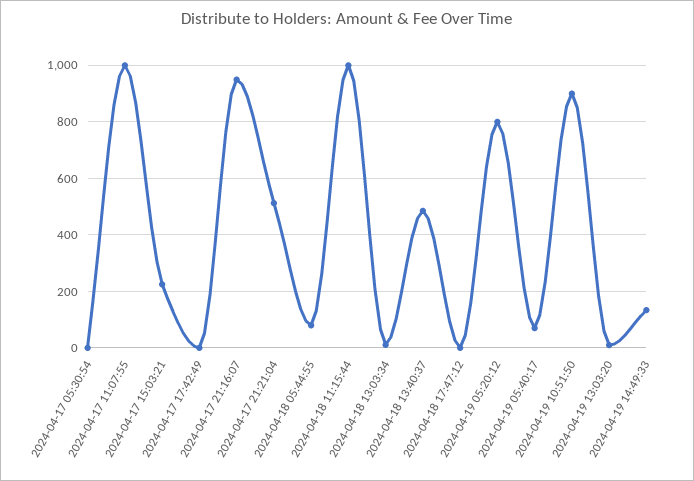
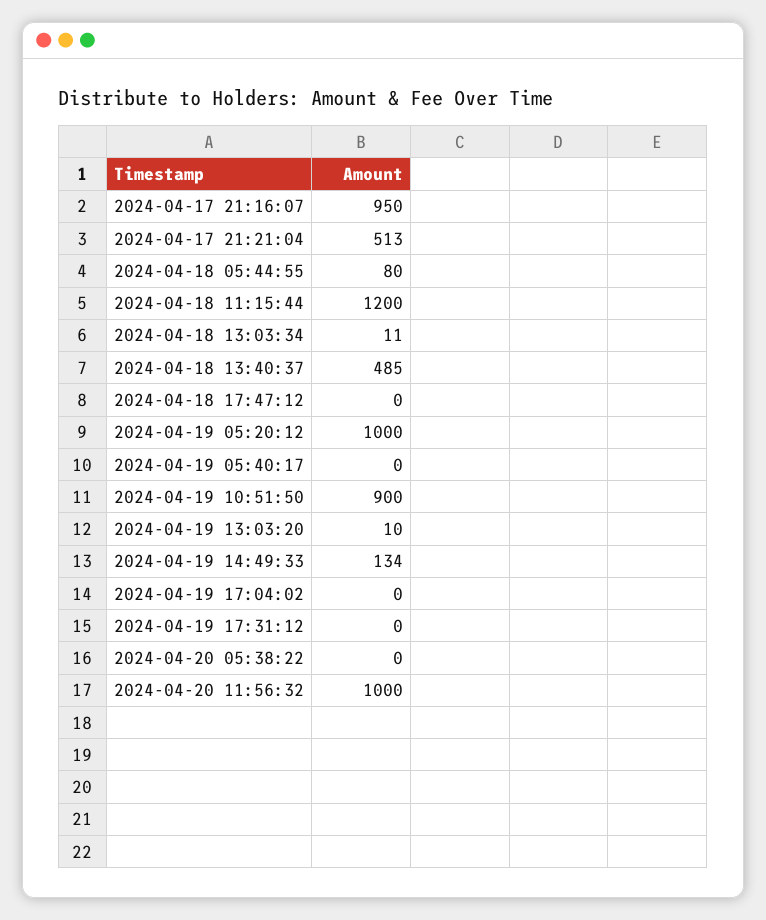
2024-04-17 05:30:54: 0 -> none
2024-04-17 11:07:55: 1000 -> none
2024-04-17 15:03:21: 225 -> none
2024-04-17 17:42:49: 0 -> none
2024-04-18 11:15:44: 1000 -> 1200
2024-04-19 05:20:12: 800 -> 1000
2024-04-19 05:40:17: 75 -> 0
2024-04-19 17:04:02: none -> 0
2024-04-19 17:31:12: none -> 0
2024-04-20 05:38:22: none -> 0
2024-04-20 11:56:32: none -> 1000

